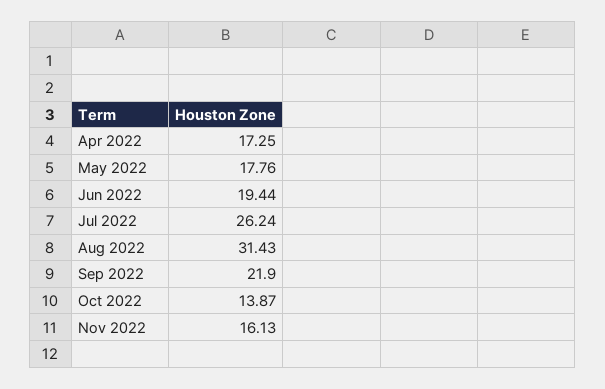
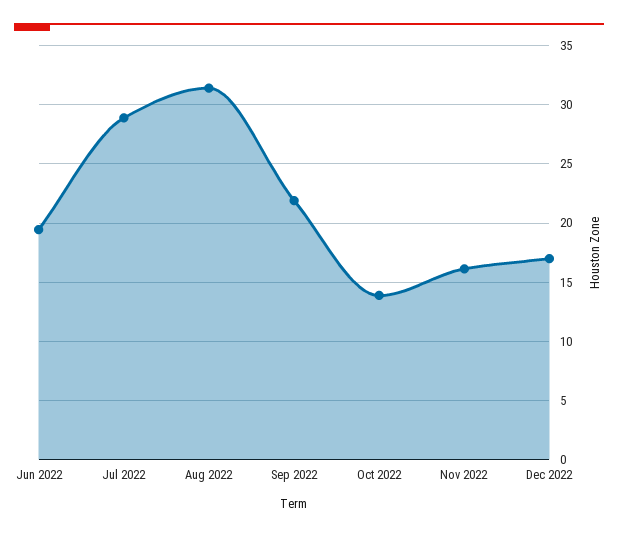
Apr 2022: 17.25 -> none
May 2022: 17.76 -> none
Jul 2022: 26.24 -> 29
Dec 2022: none -> 17

